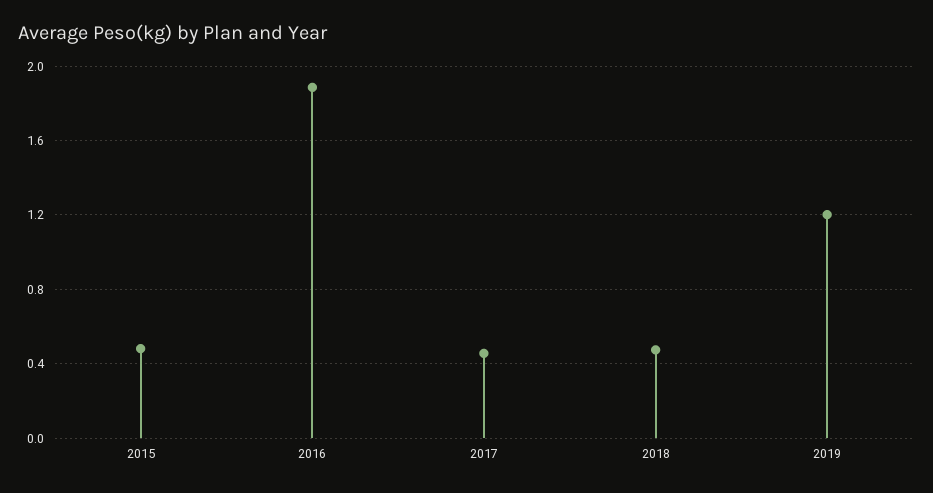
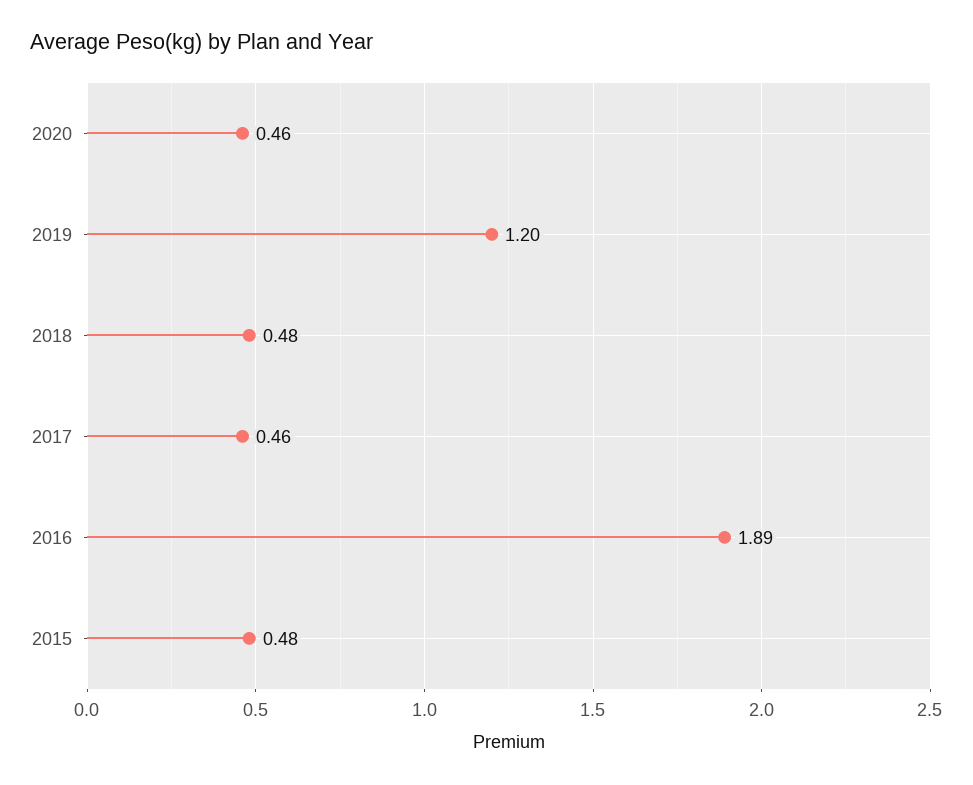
2020: none -> 0.46

